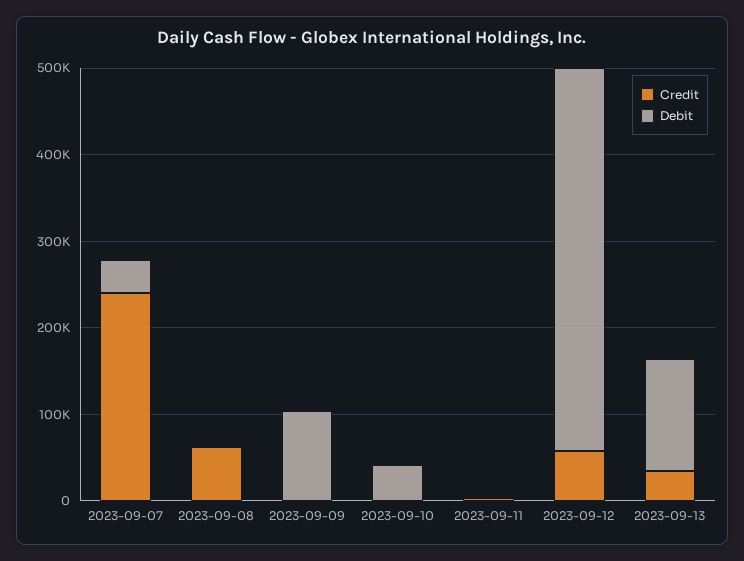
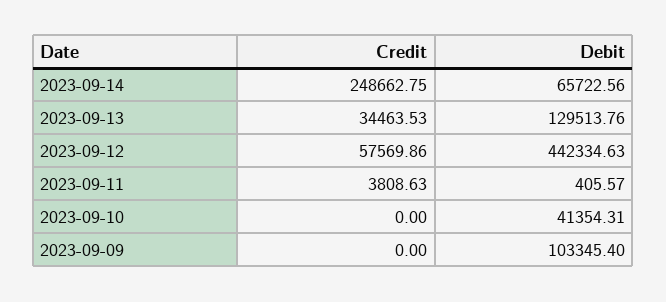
Credit, 2023-09-07: 240000 -> none
Debit, 2023-09-07: 40000 -> none
Credit, 2023-09-08: 60000 -> none
Debit, 2023-09-08: 0 -> none
Credit, 2023-09-14: none -> 248662.75
Debit, 2023-09-14: none -> 65722.56

